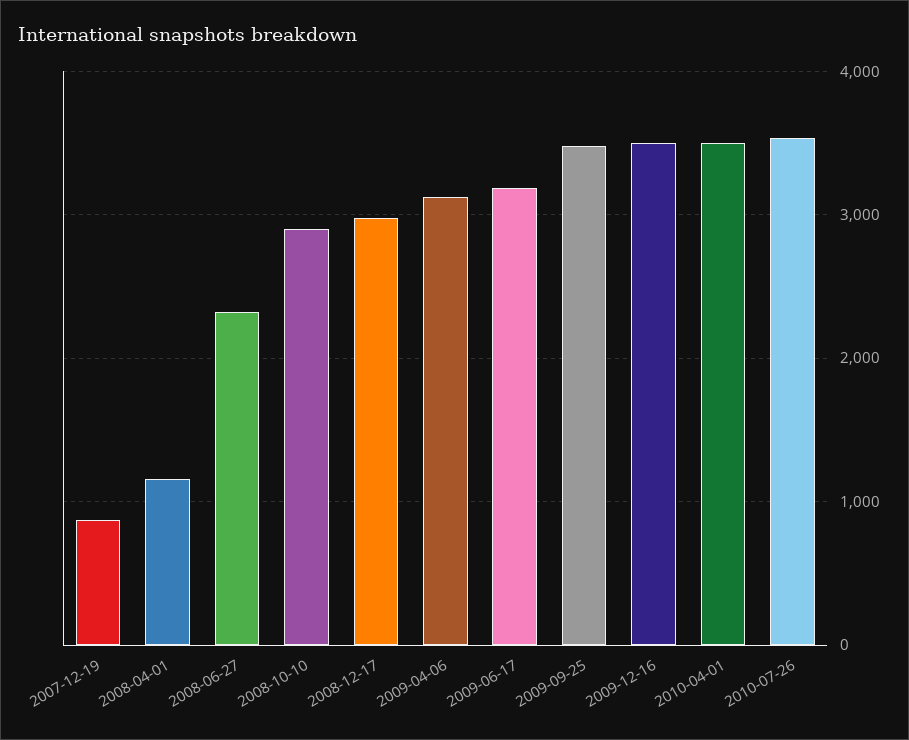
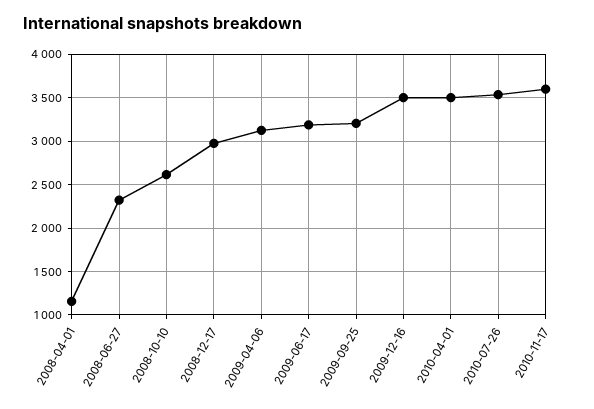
2007-12-19: 900 -> none
2008-10-10: 2900 -> 2600
2009-09-25: 3500 -> 3200
2010-11-17: none -> 3600

